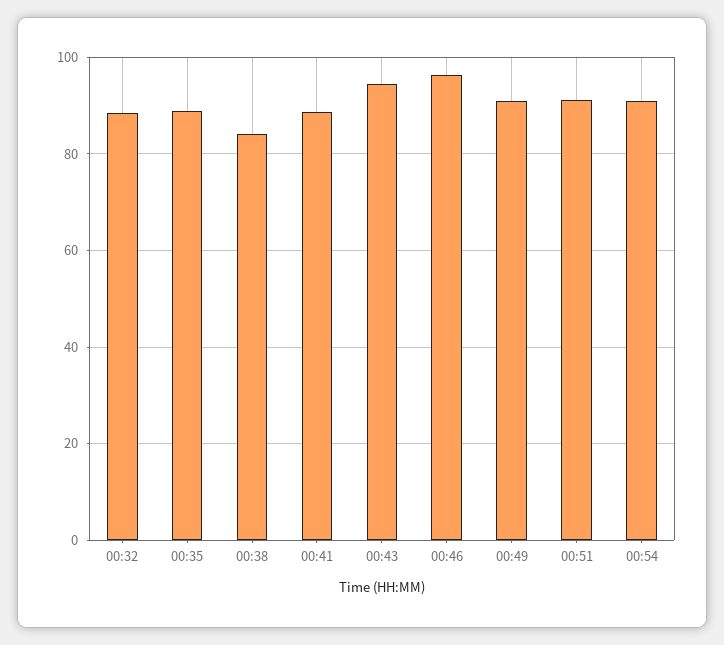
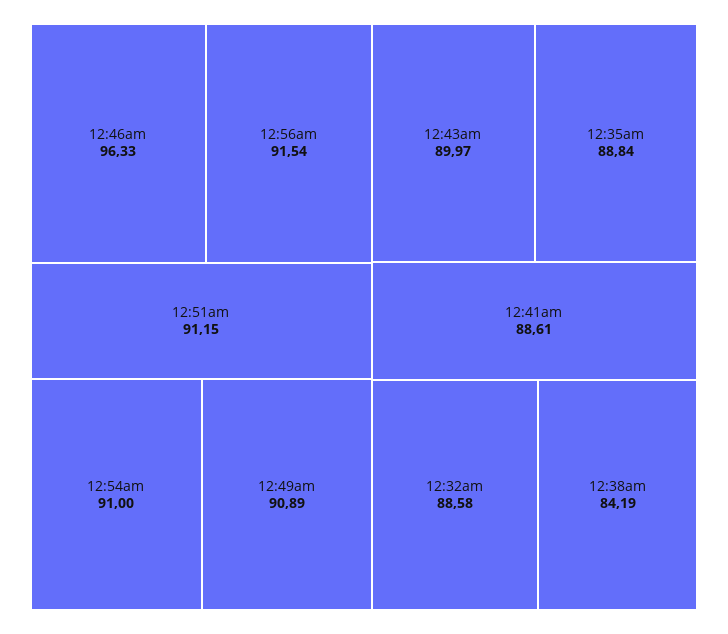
00:43: 94 -> 89.97
12:56am: none -> 91.54

